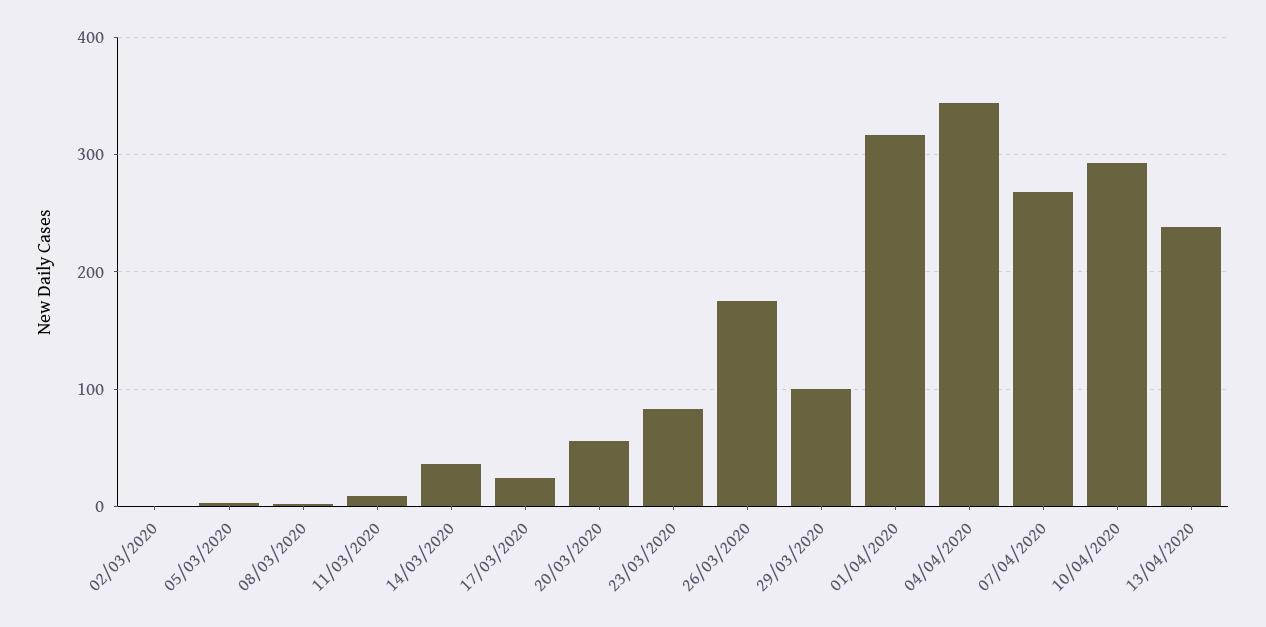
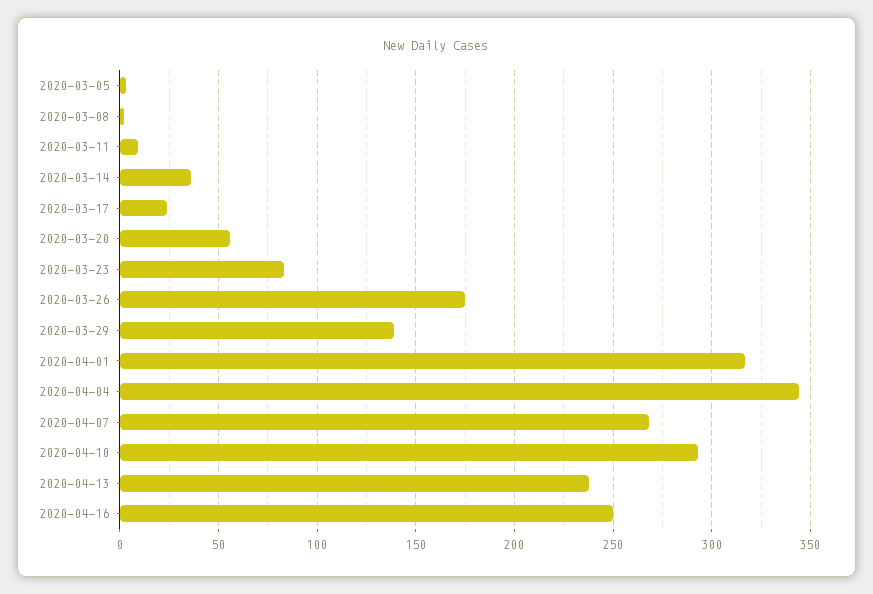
02/03/2020: 0 -> none
29/03/2020: 100 -> 140
2020-04-16: none -> 250

